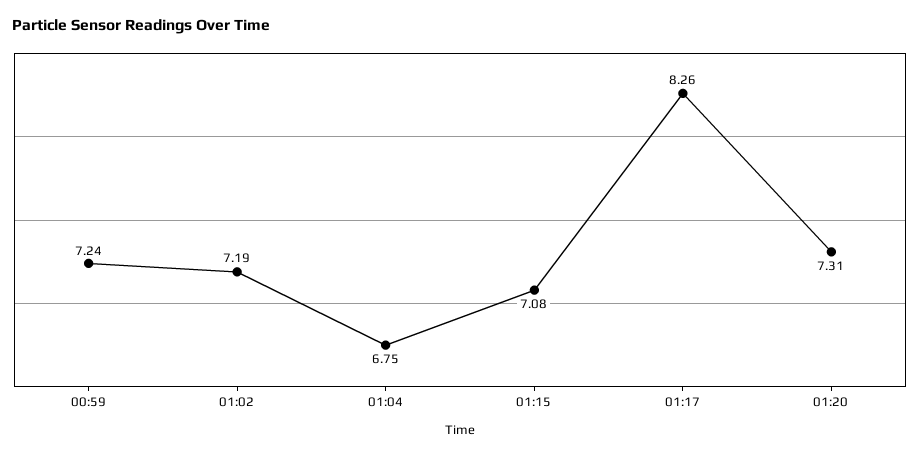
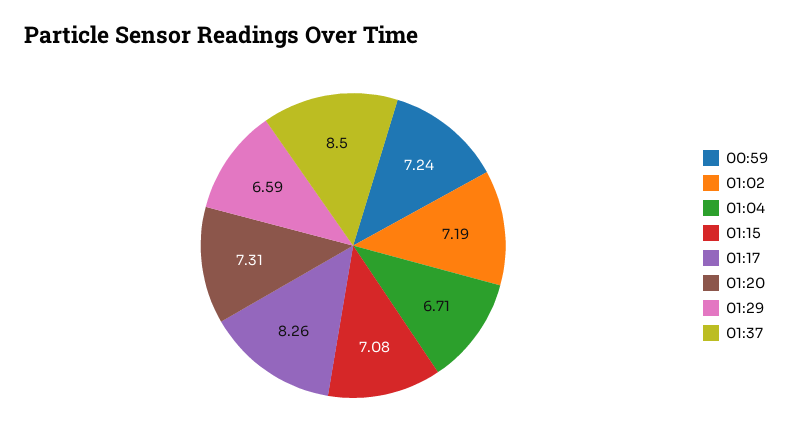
01:04: 6.75 -> 6.71
01:29: none -> 6.59
01:37: none -> 8.5

